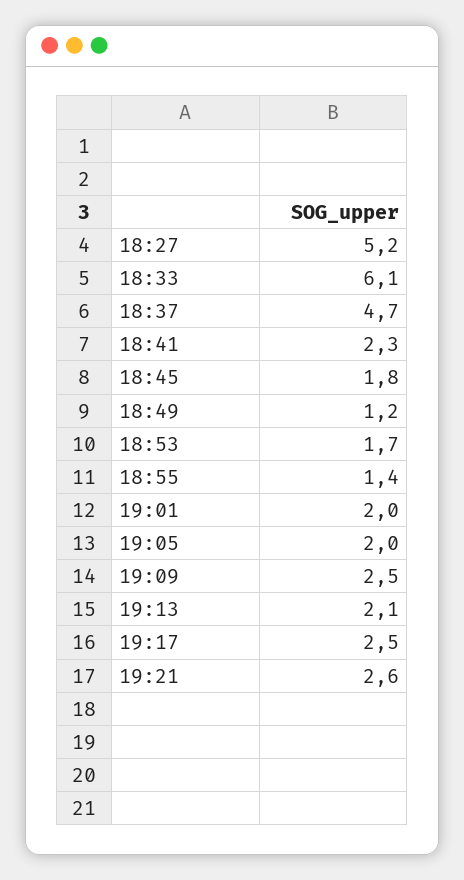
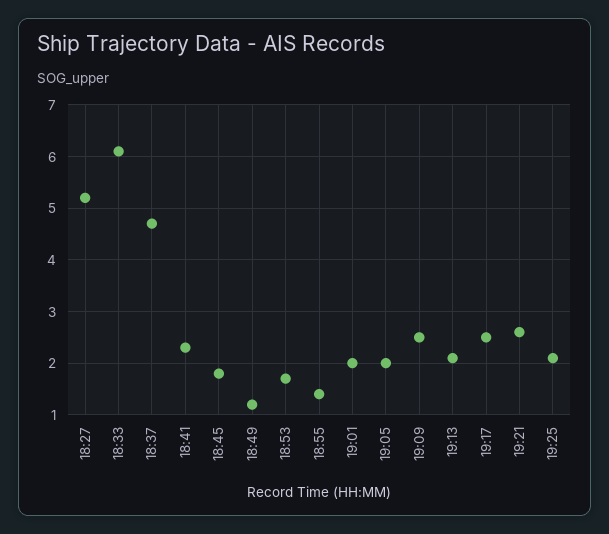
19:25: none -> 2

